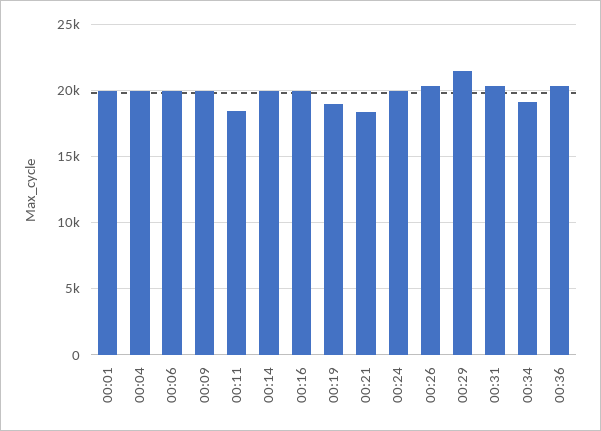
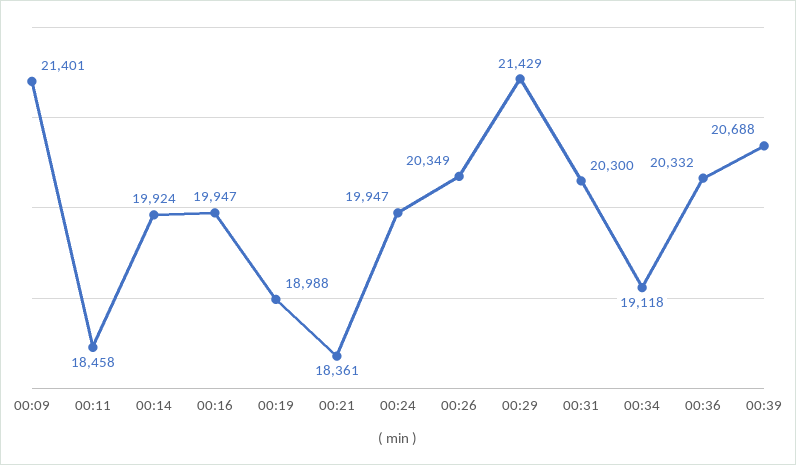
00:01: 20000 -> none
00:04: 20000 -> none
00:06: 20000 -> none
00:09: 20000 -> 21401
00:39: none -> 20688

